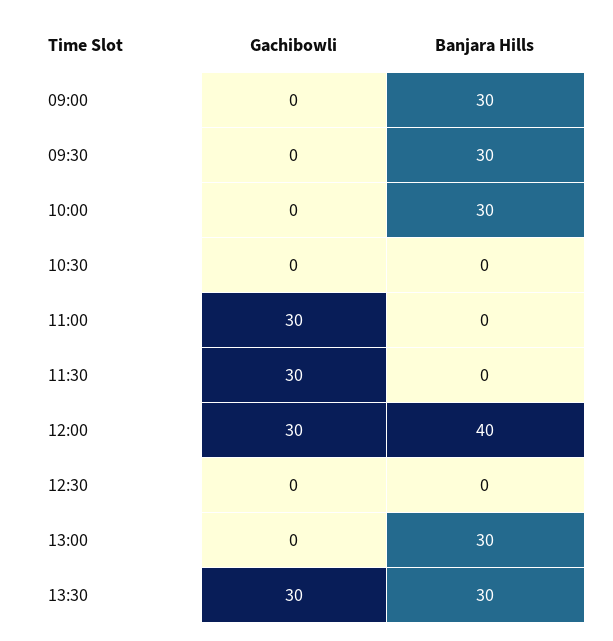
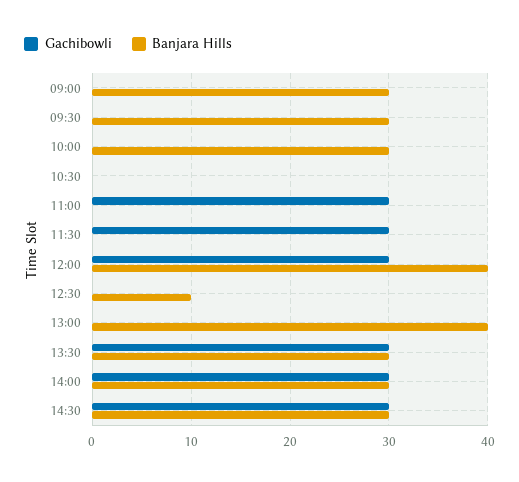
Banjara Hills, 12:30: 0 -> 10
Banjara Hills, 13:00: 30 -> 40
Gachibowli, 14:00: none -> 30
Banjara Hills, 14:00: none -> 30
Gachibowli, 14:30: none -> 30
Banjara Hills, 14:30: none -> 30

